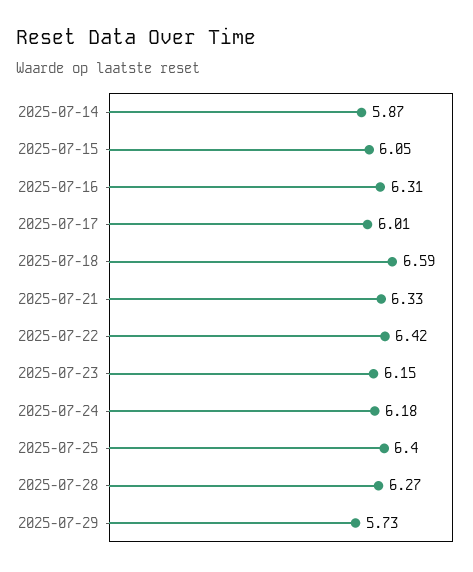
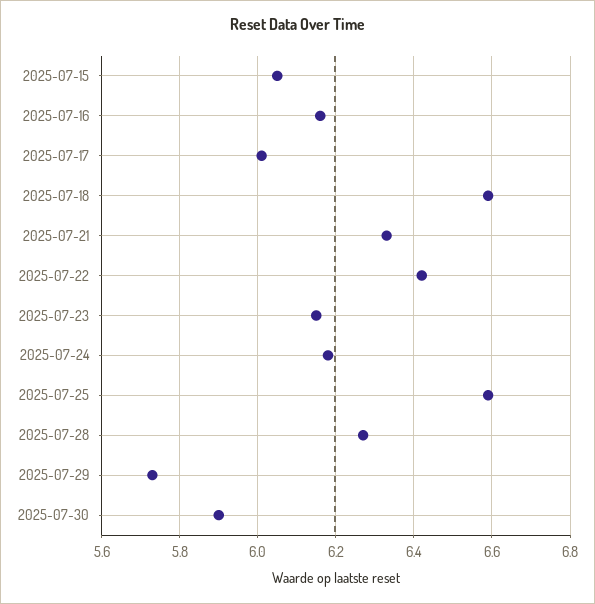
2025-07-14: 5.87 -> none
2025-07-16: 6.31 -> 6.15
2025-07-25: 6.4 -> 6.6
2025-07-30: none -> 5.9

